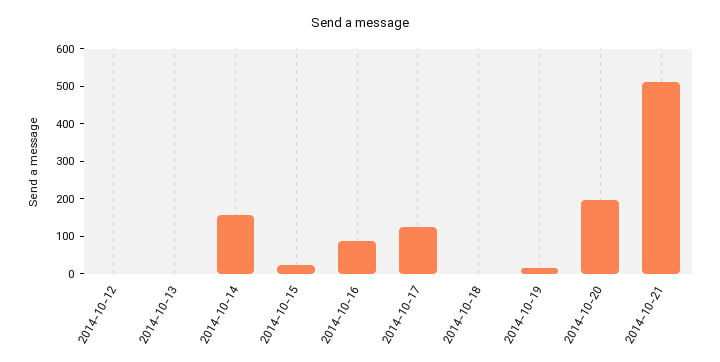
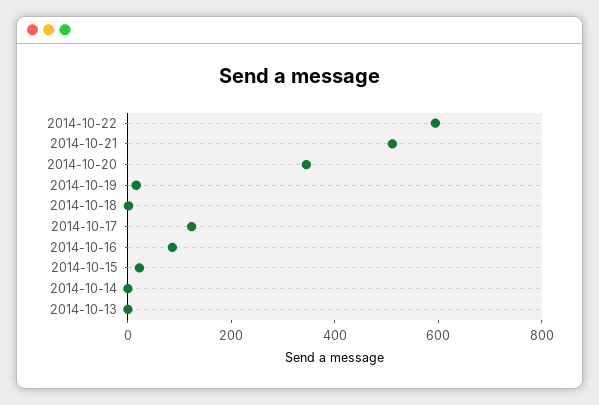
2014-10-12: 0 -> none
2014-10-14: 150 -> 0
2014-10-20: 200 -> 350
2014-10-22: none -> 600

